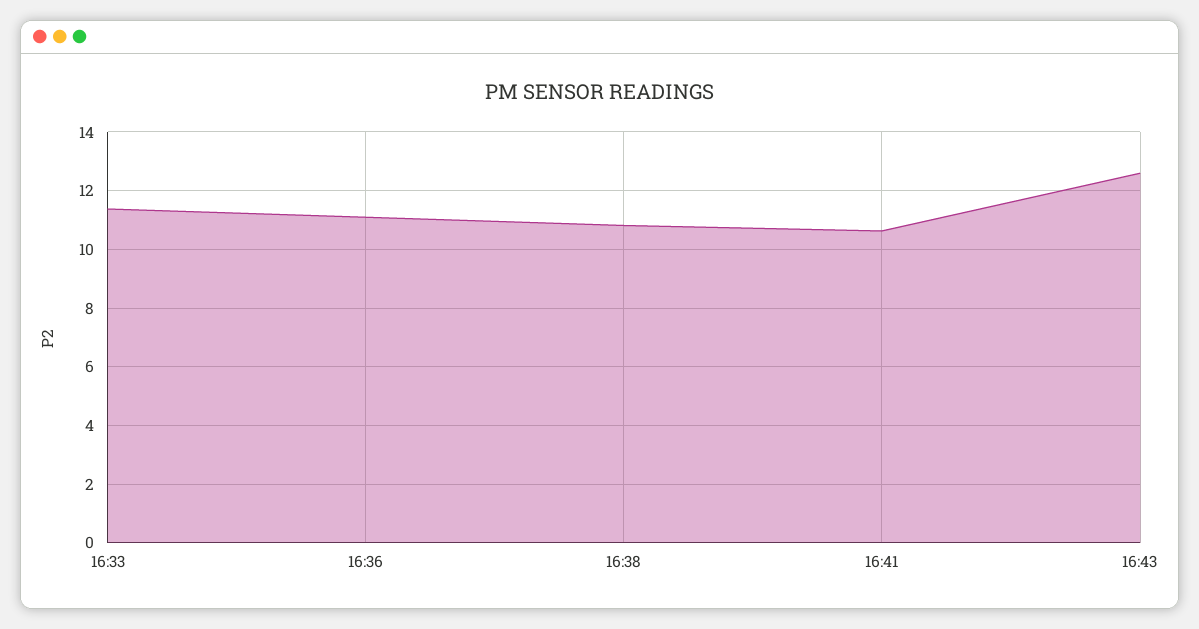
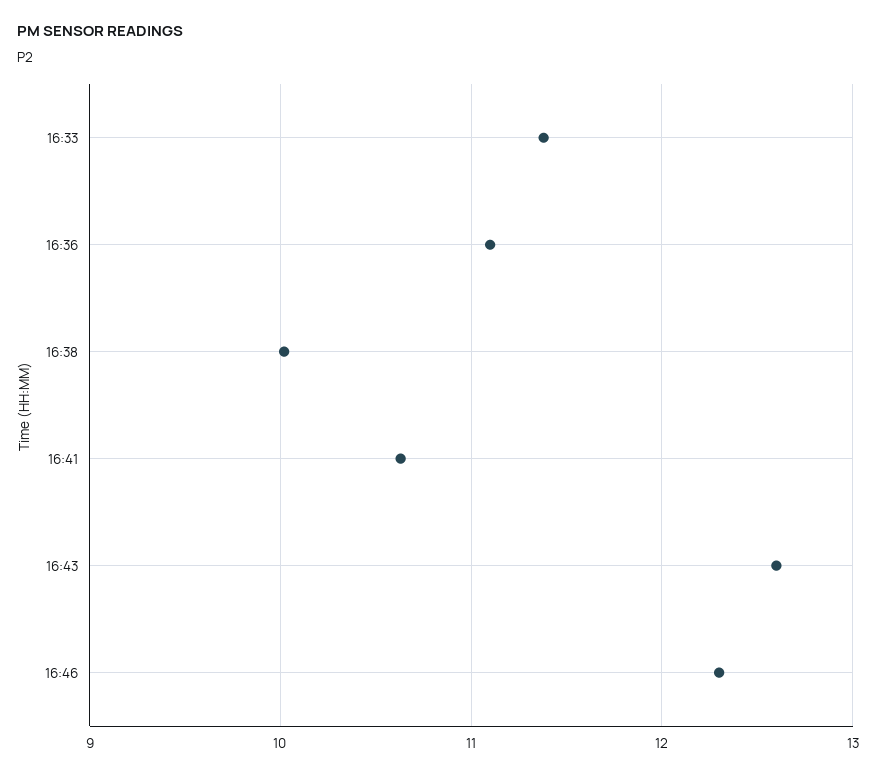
16:38: 10.75 -> 10
16:46: none -> 12.3

